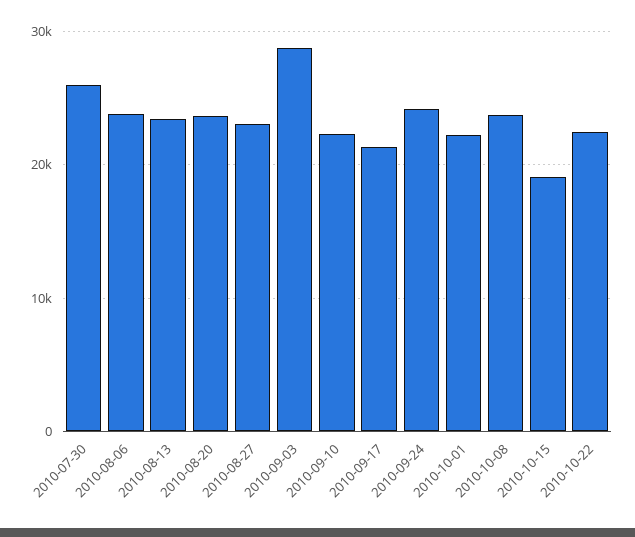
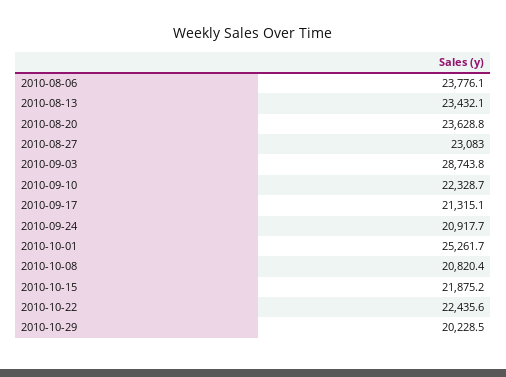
2010-07-30: 26000 -> none
2010-09-24: 24000 -> 20917.7
2010-10-01: 22000 -> 25261.7
2010-10-08: 24000 -> 20820.4
2010-10-15: 19000 -> 21875.2
2010-10-29: none -> 20228.5

